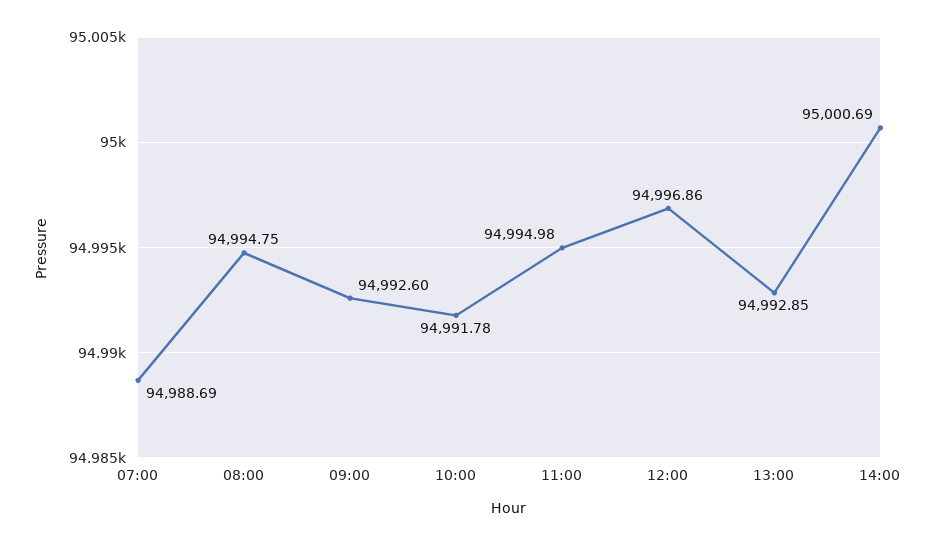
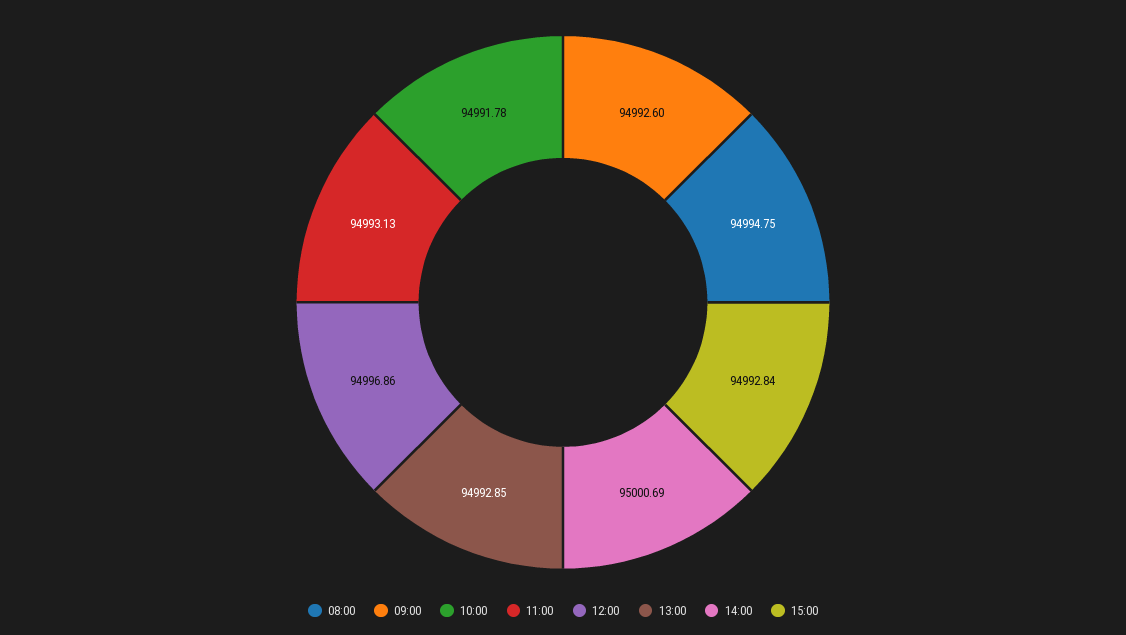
07:00: 94988.69 -> none
11:00: 94994.98 -> 94993.13
15:00: none -> 94992.84

